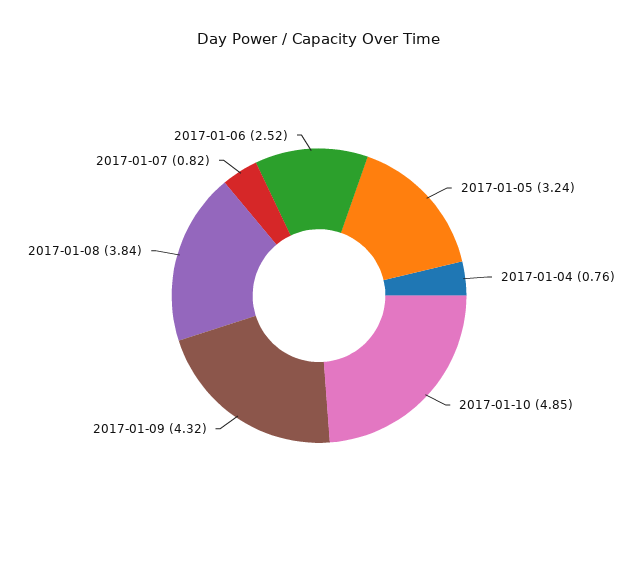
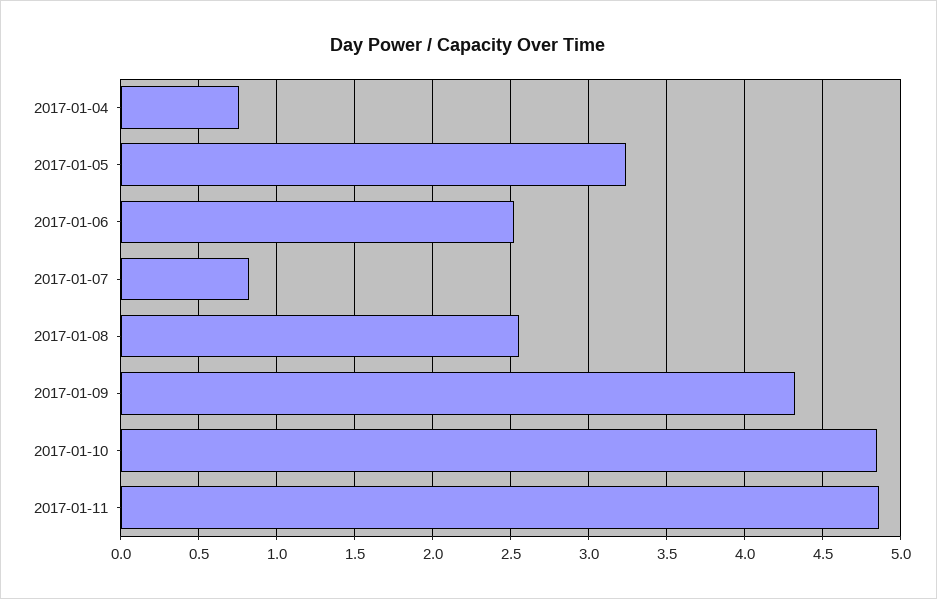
2017-01-08: 3.84 -> 2.55
2017-01-11: none -> 4.85

